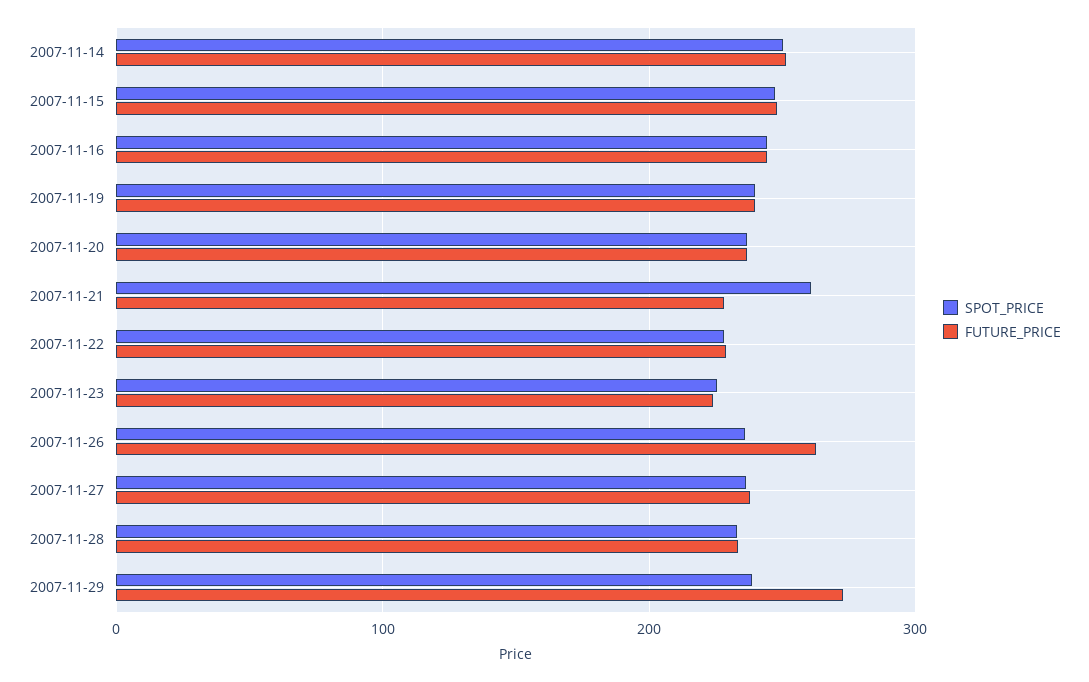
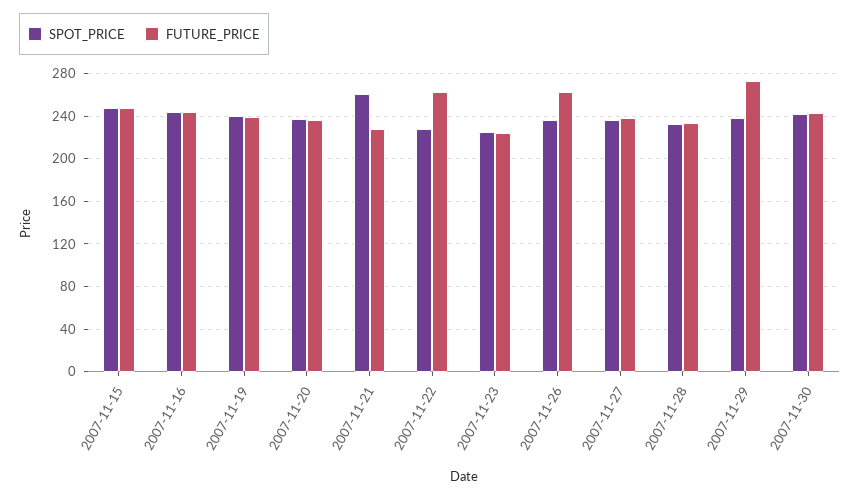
SPOT_PRICE, 2007-11-14: 250 -> none
FUTURE_PRICE, 2007-11-14: 250 -> none
FUTURE_PRICE, 2007-11-22: 230 -> 260
SPOT_PRICE, 2007-11-30: none -> 240
FUTURE_PRICE, 2007-11-30: none -> 240

